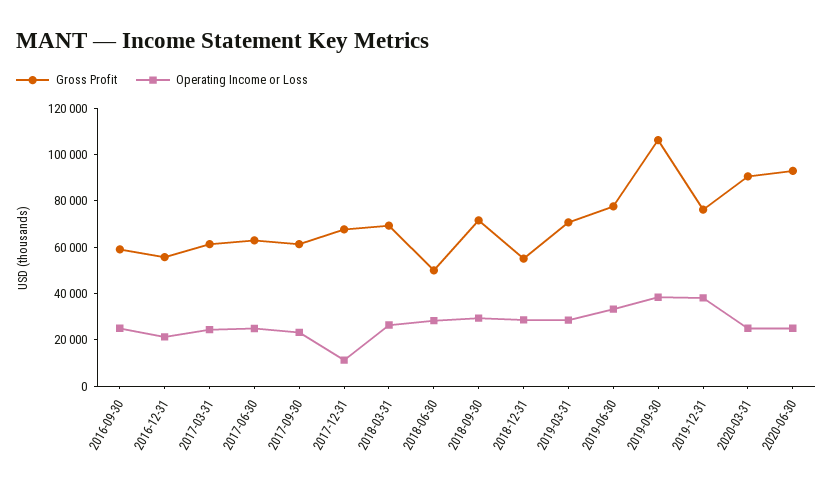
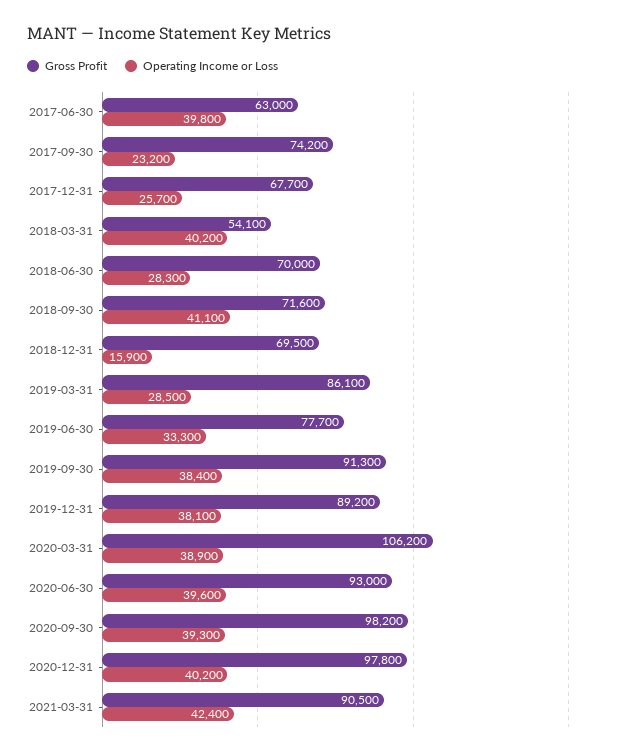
Gross Profit, 2016-09-30: 60000 -> none
Operating Income or Loss, 2016-09-30: 25000 -> none
Gross Profit, 2016-12-31: 55000 -> none
Operating Income or Loss, 2016-12-31: 20000 -> none
Gross Profit, 2017-03-31: 60000 -> none
Operating Income or Loss, 2017-03-31: 25000 -> none
Operating Income or Loss, 2017-06-30: 25000 -> 39800
Gross Profit, 2017-09-30: 60000 -> 74200
Operating Income or Loss, 2017-12-31: 10000 -> 25700
Gross Profit, 2018-03-31: 70000 -> 54100
Operating Income or Loss, 2018-03-31: 25000 -> 40200
Gross Profit, 2018-06-30: 50000 -> 70000
Operating Income or Loss, 2018-09-30: 30000 -> 41100
Gross Profit, 2018-12-31: 55000 -> 69500
Operating Income or Loss, 2018-12-31: 30000 -> 15900
Gross Profit, 2019-03-31: 70000 -> 86100
Gross Profit, 2019-09-30: 105000 -> 91300
Gross Profit, 2019-12-31: 75000 -> 89200
Gross Profit, 2020-03-31: 90000 -> 106200
Operating Income or Loss, 2020-03-31: 25000 -> 38900
Operating Income or Loss, 2020-06-30: 25000 -> 39600
Gross Profit, 2020-09-30: none -> 98200
Operating Income or Loss, 2020-09-30: none -> 39300
Gross Profit, 2020-12-31: none -> 97800
Operating Income or Loss, 2020-12-31: none -> 40200
Gross Profit, 2021-03-31: none -> 90500
Operating Income or Loss, 2021-03-31: none -> 42400

